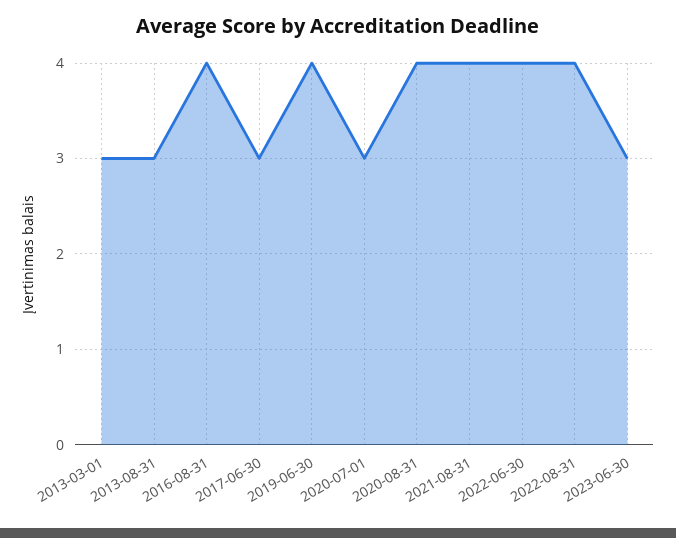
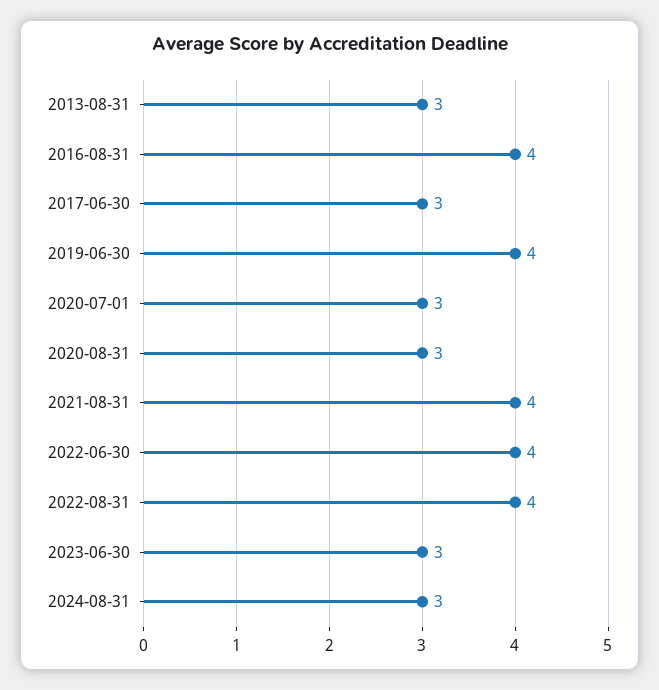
2013-03-01: 3 -> none
2020-08-31: 4 -> 3
2024-08-31: none -> 3

